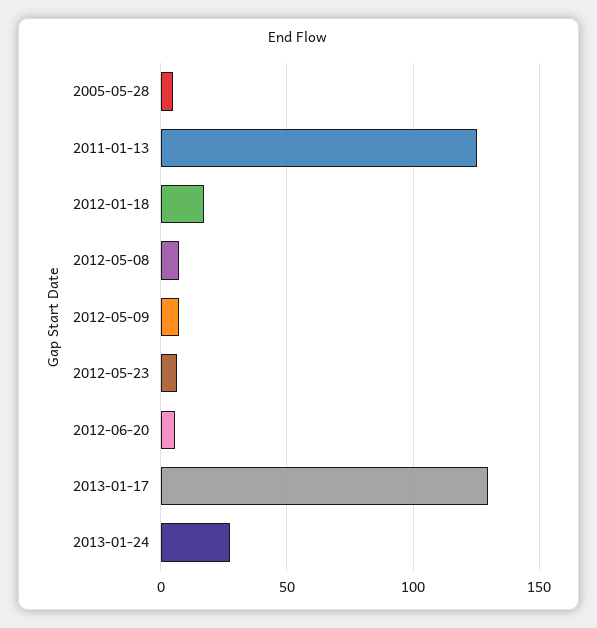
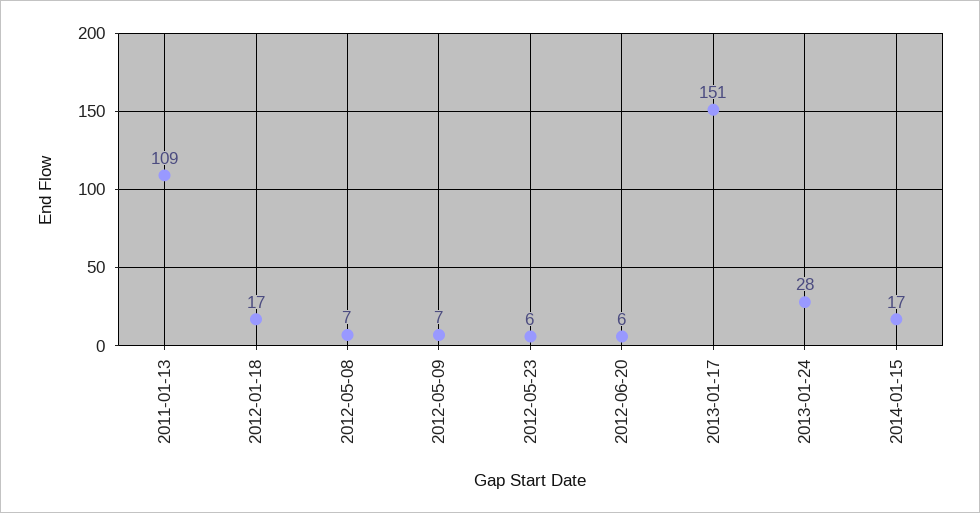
2005-05-28: 5 -> none
2011-01-13: 125 -> 109
2013-01-17: 130 -> 151
2014-01-15: none -> 17

